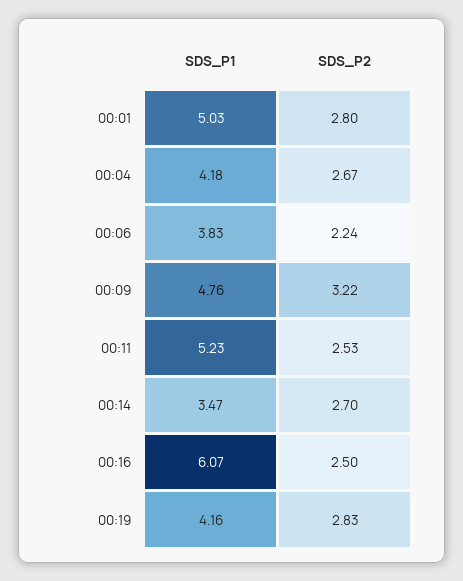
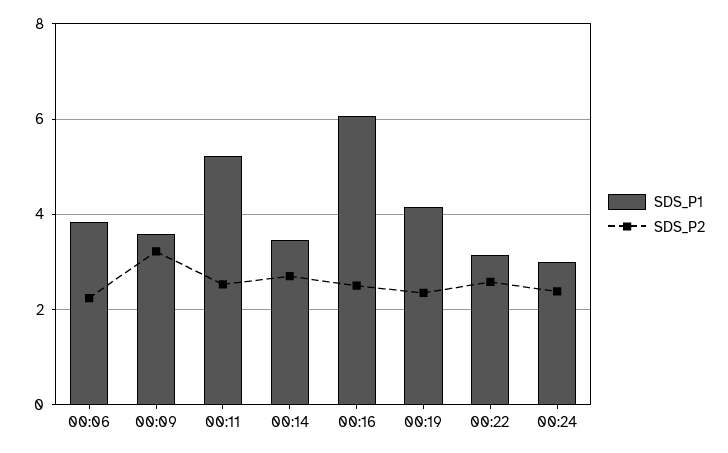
SDS_P1, 00:01: 5.03 -> none
SDS_P2, 00:01: 2.8 -> none
SDS_P1, 00:04: 4.18 -> none
SDS_P2, 00:04: 2.67 -> none
SDS_P1, 00:09: 4.76 -> 3.6
SDS_P2, 00:19: 2.83 -> 2.4
SDS_P1, 00:22: none -> 3.2
SDS_P2, 00:22: none -> 2.6
SDS_P1, 00:24: none -> 3
SDS_P2, 00:24: none -> 2.4

